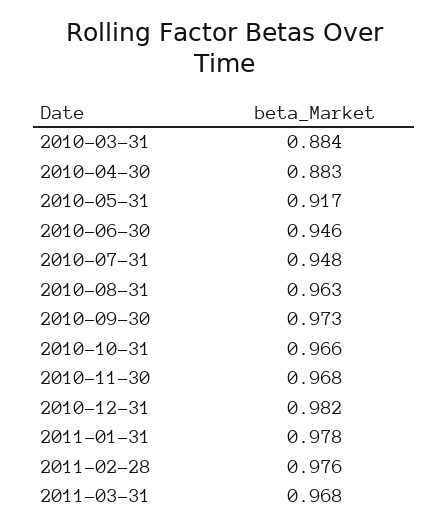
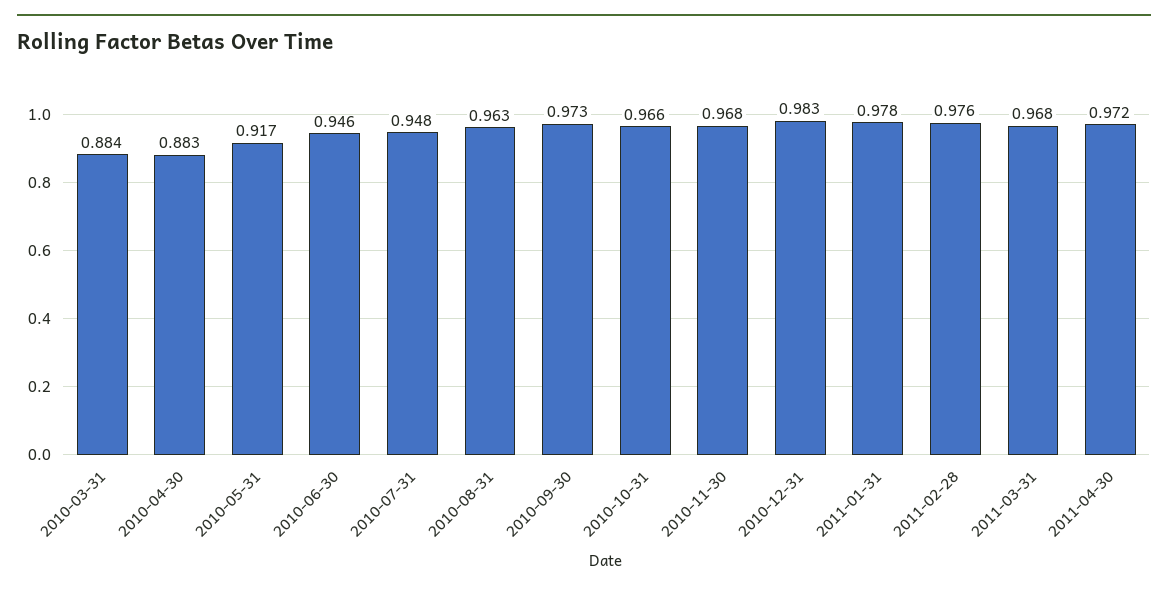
2010-12-31: 0.982 -> 0.983
2011-04-30: none -> 0.972

